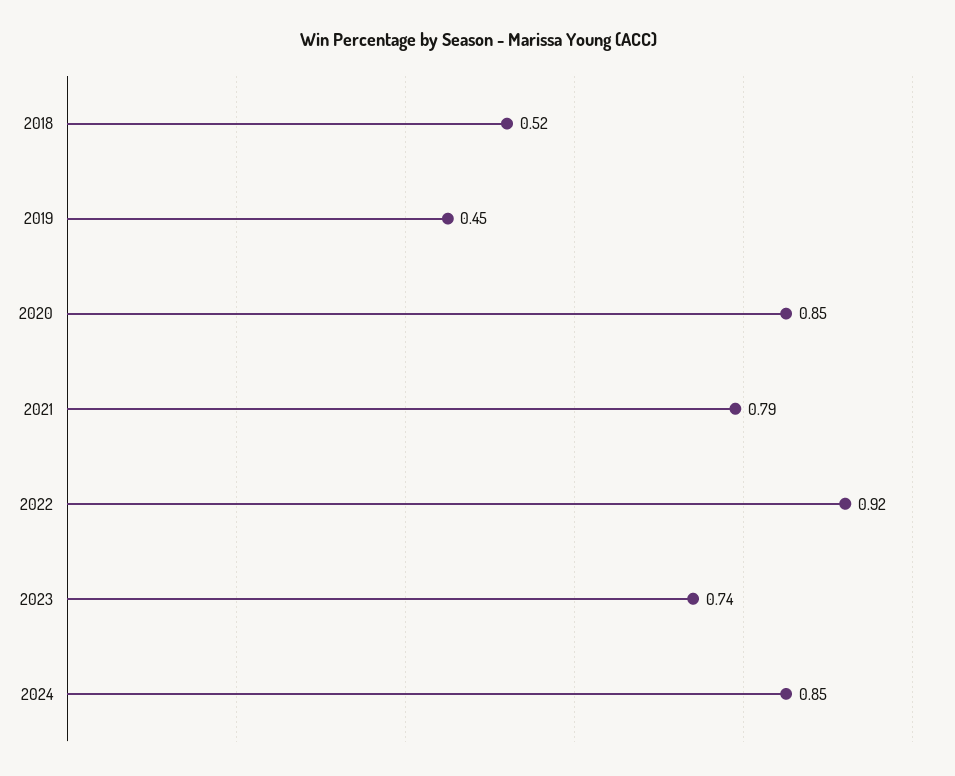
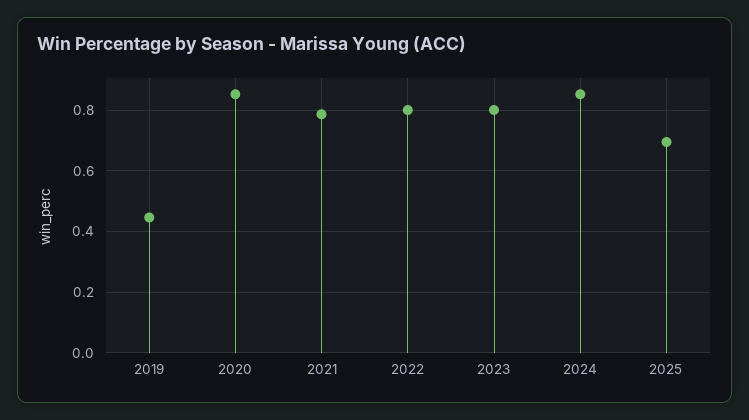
2018: 0.52 -> none
2022: 0.92 -> 0.8
2023: 0.74 -> 0.8
2025: none -> 0.7

